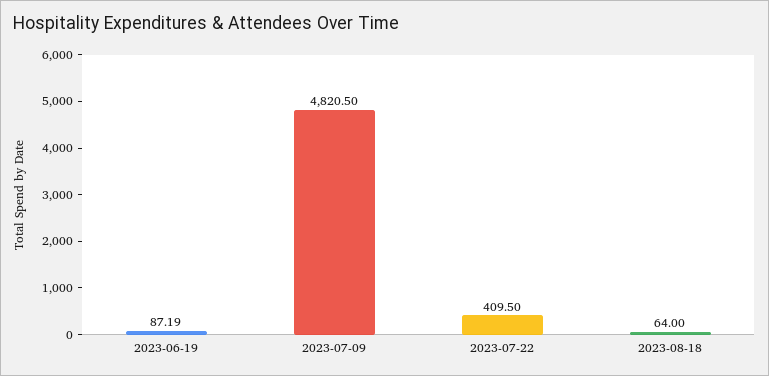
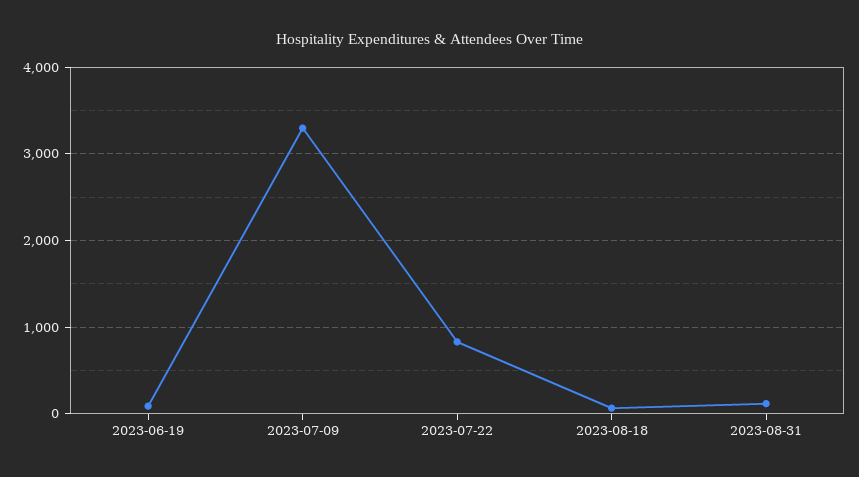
2023-07-09: 4820.5 -> 3300
2023-07-22: 409.5 -> 800
2023-08-31: none -> 100

